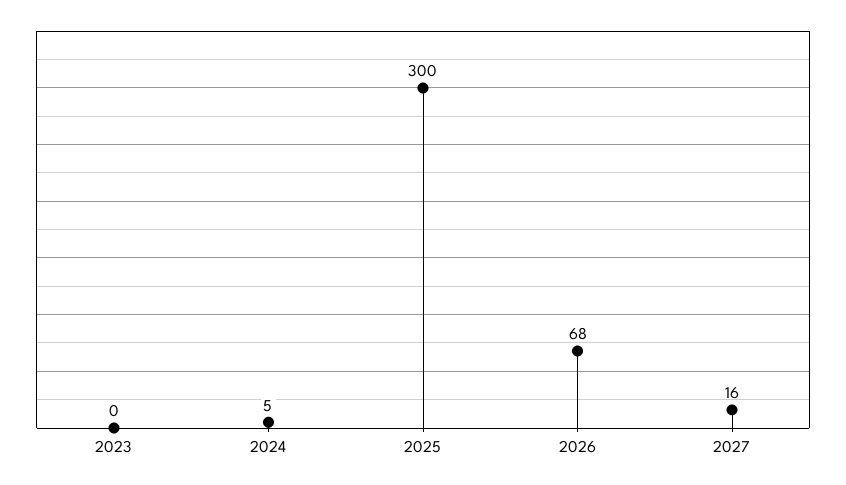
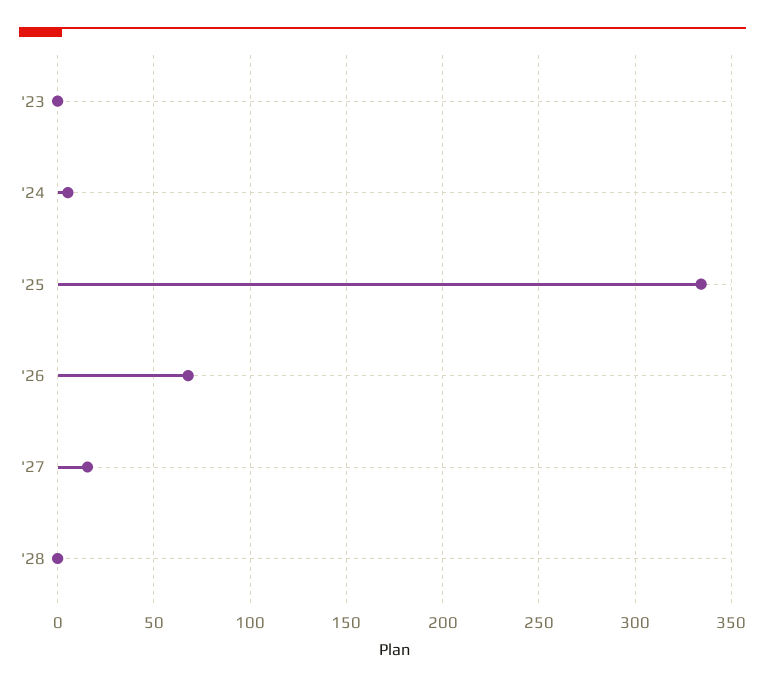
2025: 300 -> 335
'28: none -> 0

